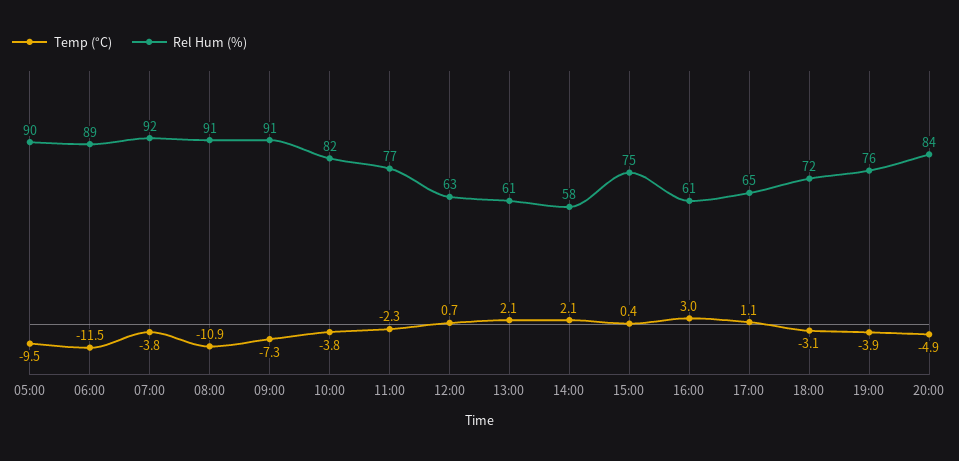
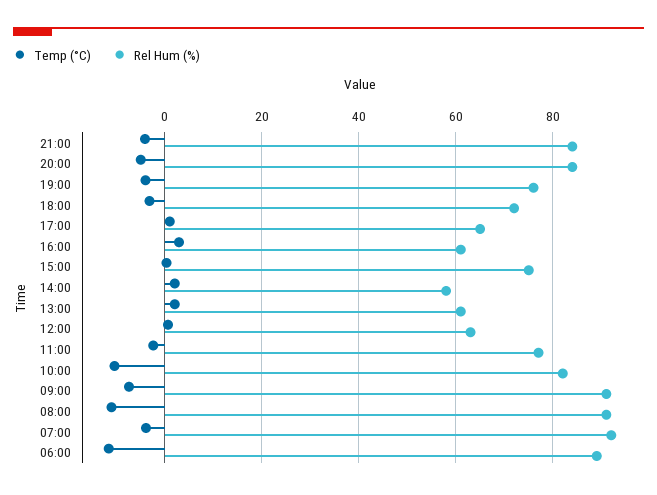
Temp (°C), 05:00: -9.5 -> none
Rel Hum (%), 05:00: 90 -> none
Temp (°C), 10:00: -3.8 -> -10
Temp (°C), 21:00: none -> -4
Rel Hum (%), 21:00: none -> 84

